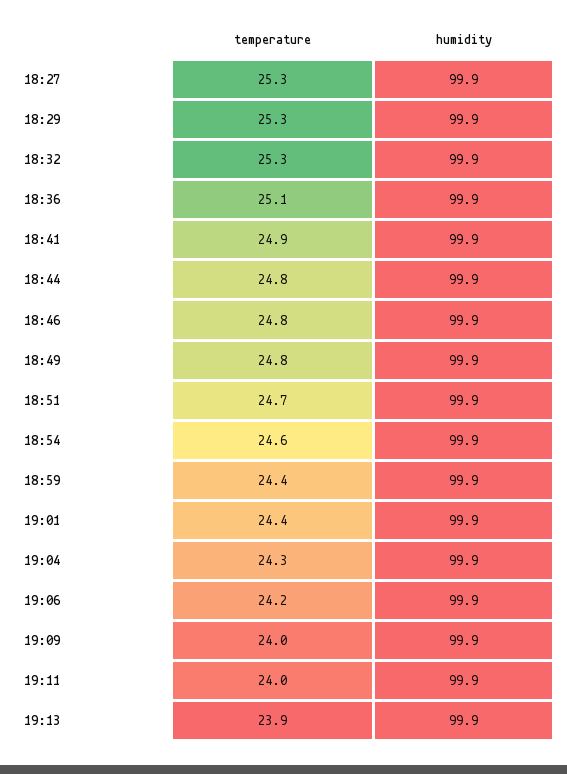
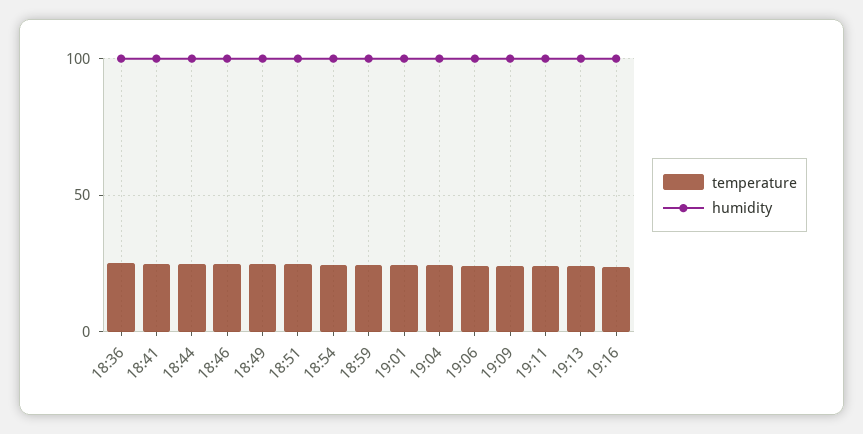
temperature, 18:27: 25.3 -> none
humidity, 18:27: 99.9 -> none
temperature, 18:29: 25.3 -> none
humidity, 18:29: 99.9 -> none
temperature, 18:32: 25.3 -> none
humidity, 18:32: 99.9 -> none
temperature, 19:16: none -> 25
humidity, 19:16: none -> 100

